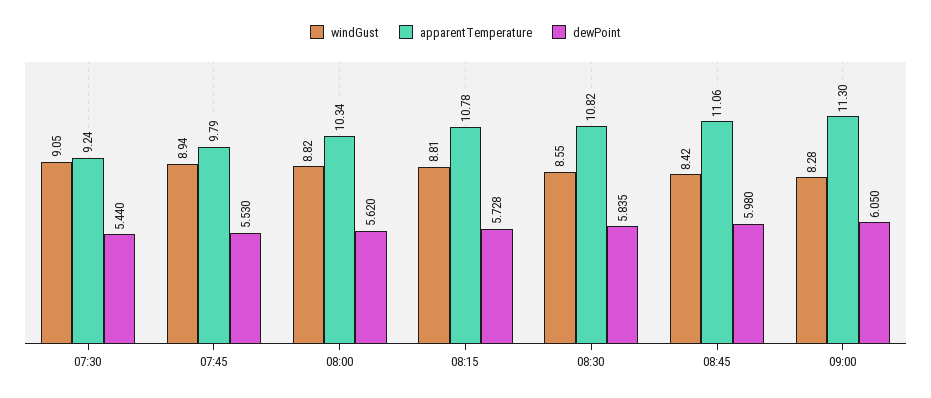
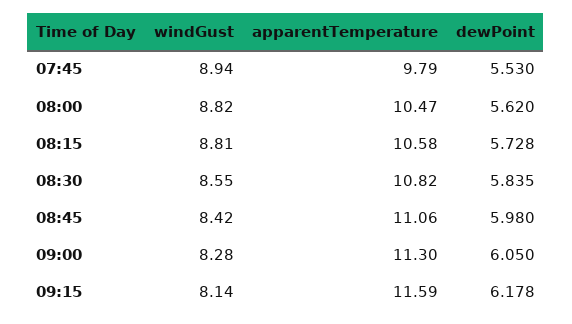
windGust, 07:30: 9.05 -> none
apparentTemperature, 07:30: 9.24 -> none
dewPoint, 07:30: 5.44 -> none
apparentTemperature, 08:00: 10.34 -> 10.47
apparentTemperature, 08:15: 10.78 -> 10.58
windGust, 09:15: none -> 8.14
apparentTemperature, 09:15: none -> 11.59
dewPoint, 09:15: none -> 6.178

